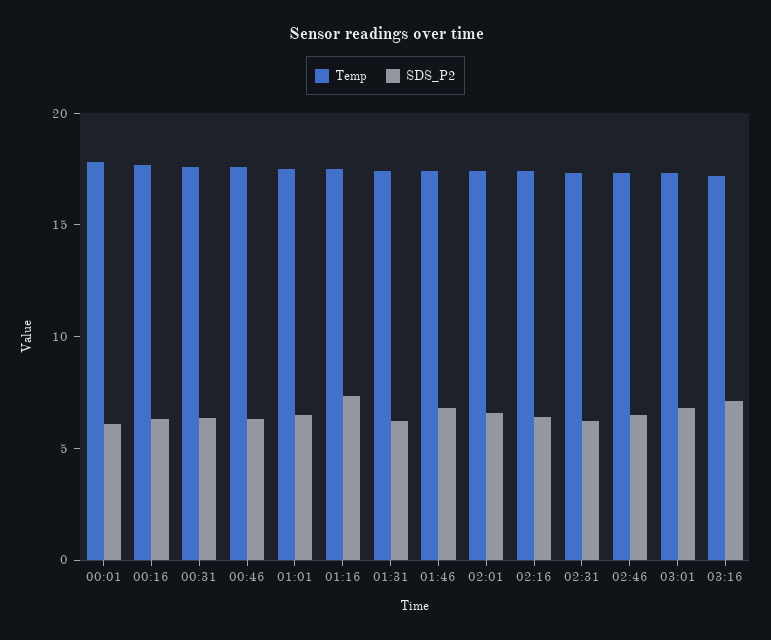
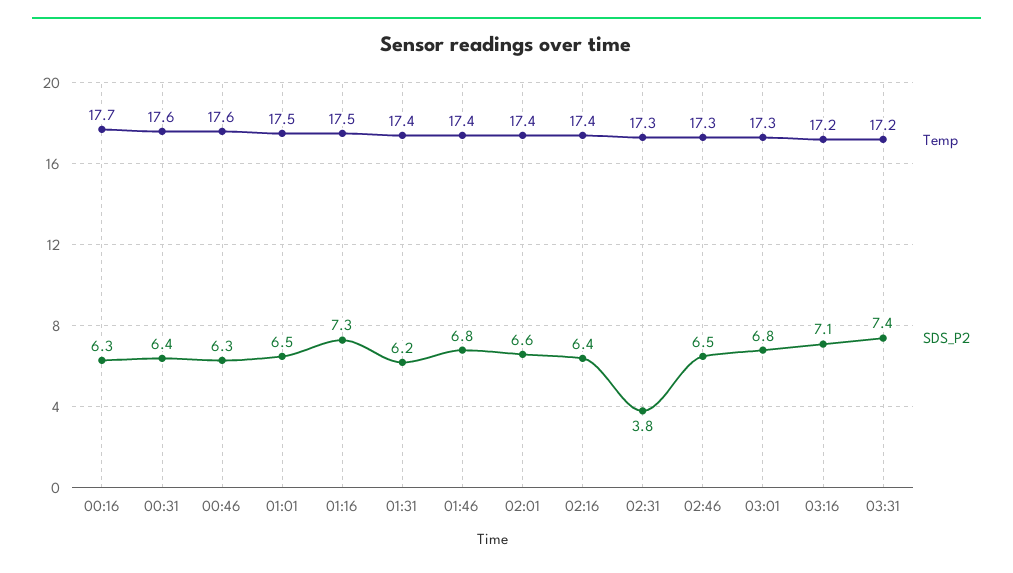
Temp, 00:01: 18 -> none
SDS_P2, 00:01: 6 -> none
SDS_P2, 02:31: 6 -> 3.8
Temp, 03:31: none -> 17.2
SDS_P2, 03:31: none -> 7.4

